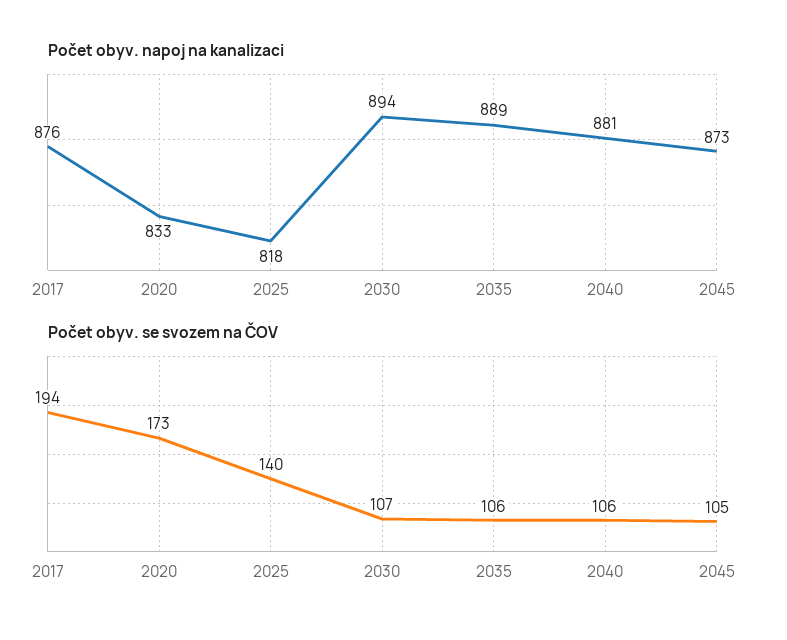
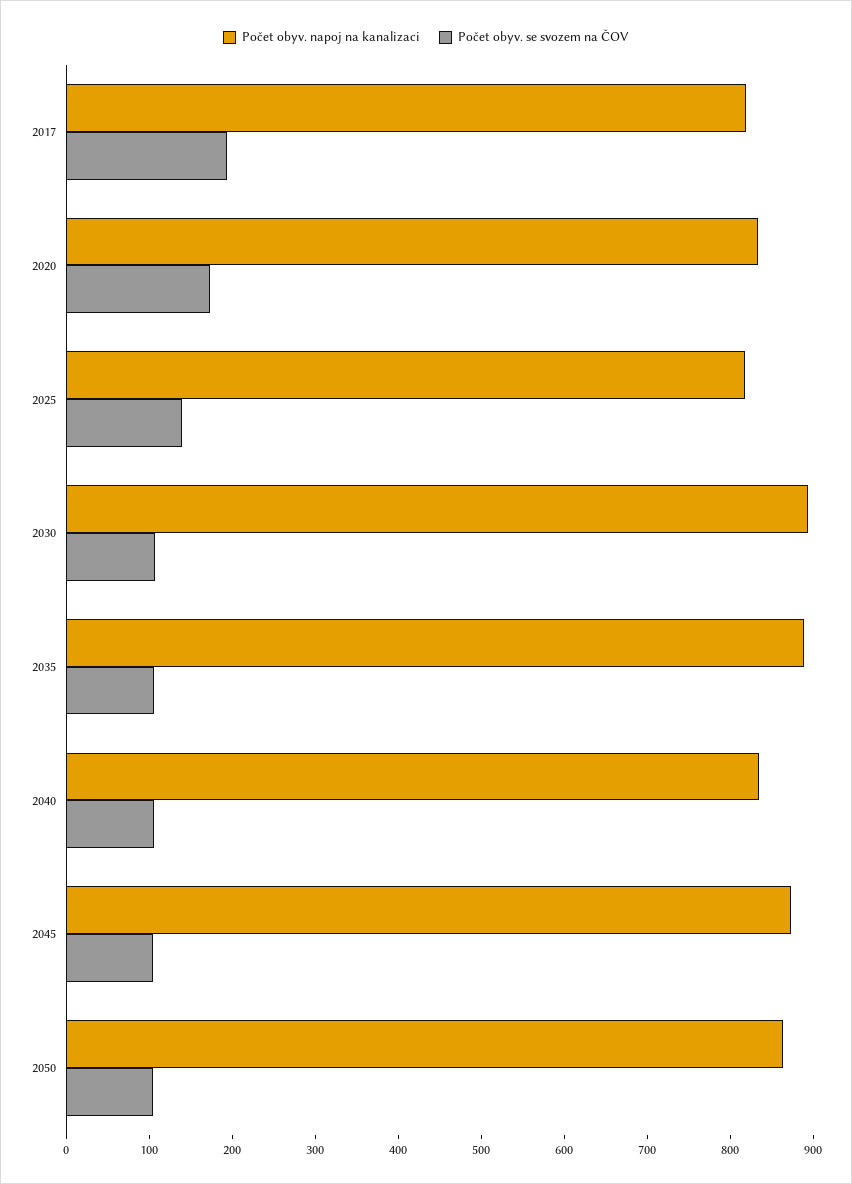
Počet obyv. napoj na kanalizaci, 2017: 876 -> 820
Počet obyv. napoj na kanalizaci, 2040: 881 -> 840
Počet obyv. napoj na kanalizaci, 2050: none -> 860
Počet obyv. se svozem na ČOV, 2050: none -> 100

